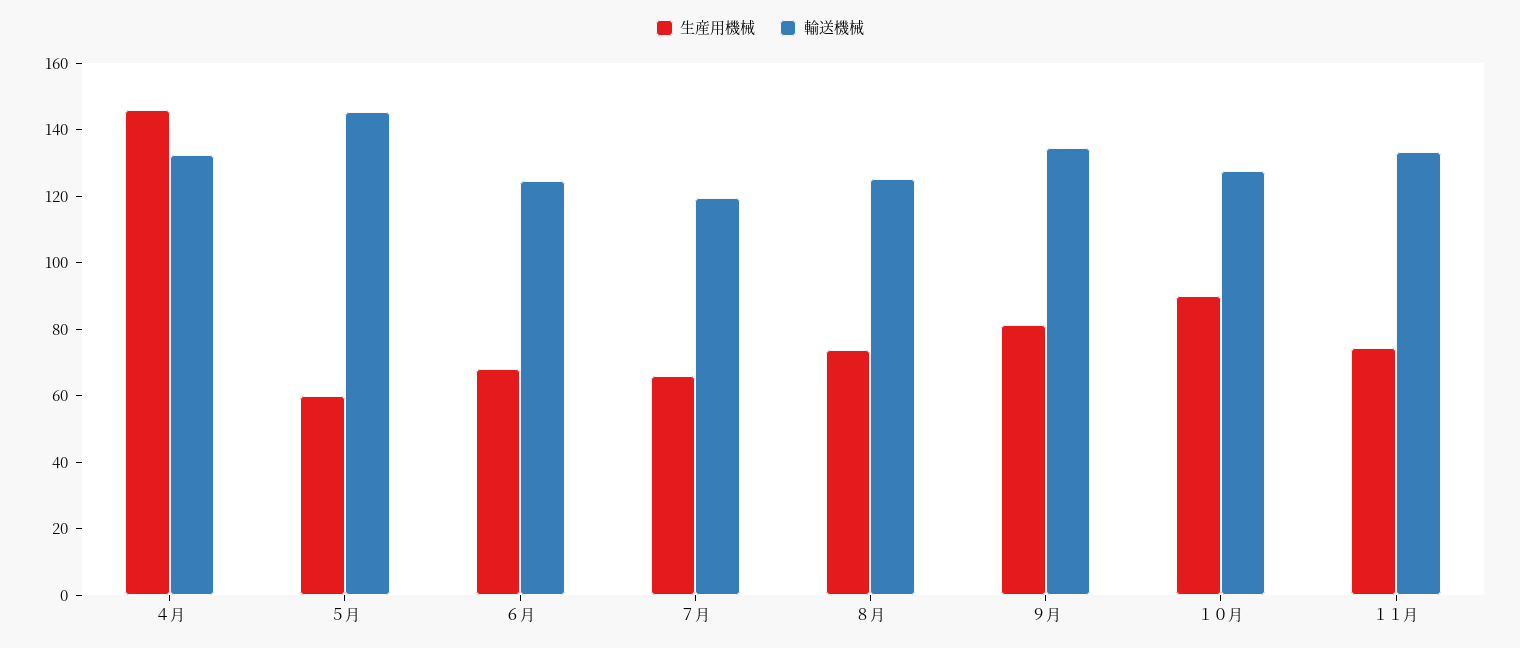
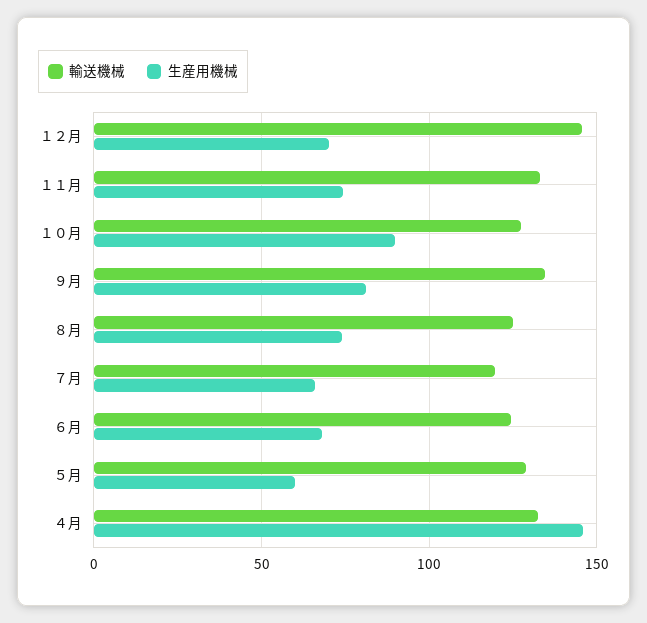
輸送機械, ５月: 145 -> 130
輸送機械, １２月: none -> 145
生産用機械, １２月: none -> 70

